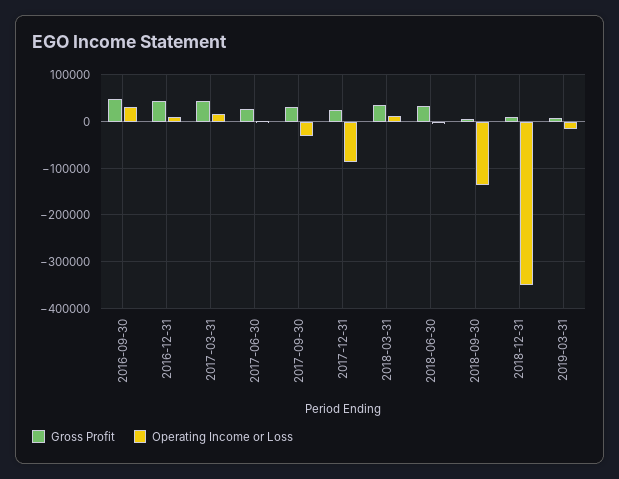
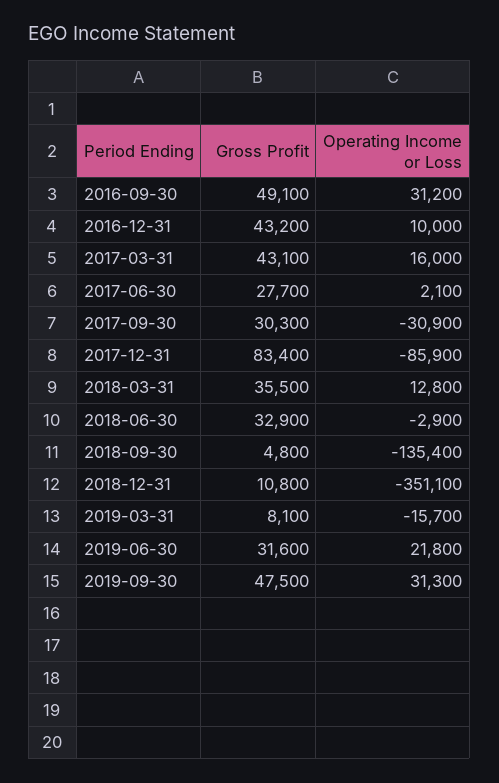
Gross Profit, 2017-12-31: 20000 -> 83400
Gross Profit, 2019-06-30: none -> 31600
Operating Income or Loss, 2019-06-30: none -> 21800
Gross Profit, 2019-09-30: none -> 47500
Operating Income or Loss, 2019-09-30: none -> 31300

